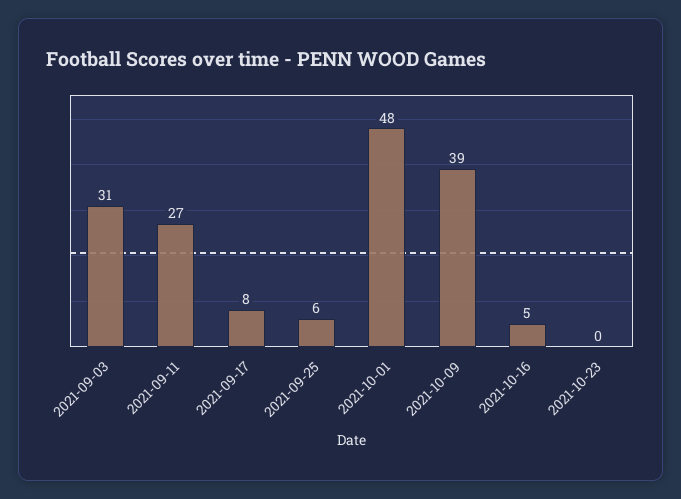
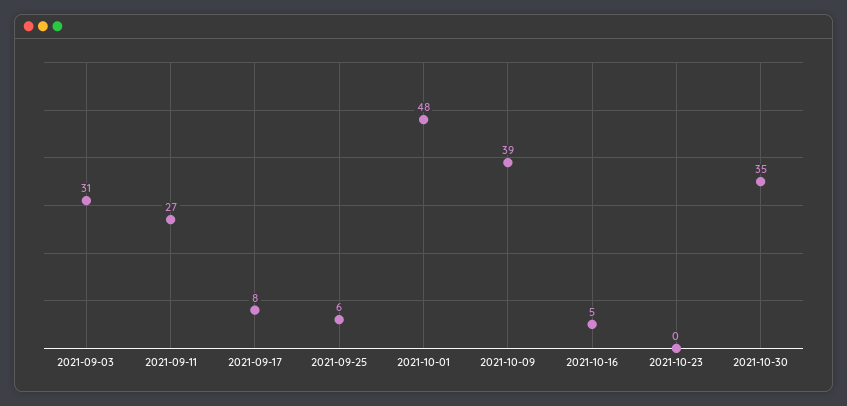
2021-10-30: none -> 35

